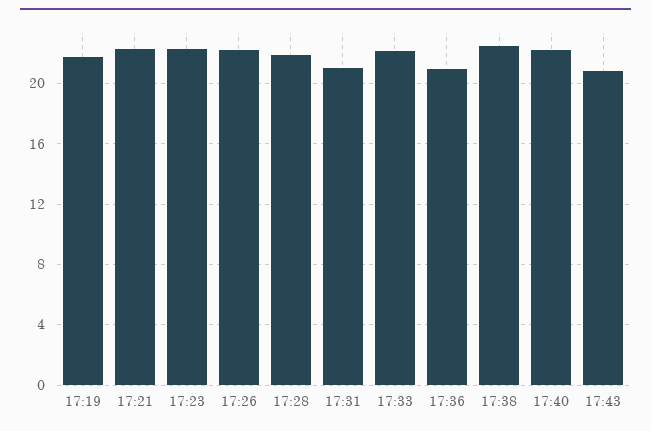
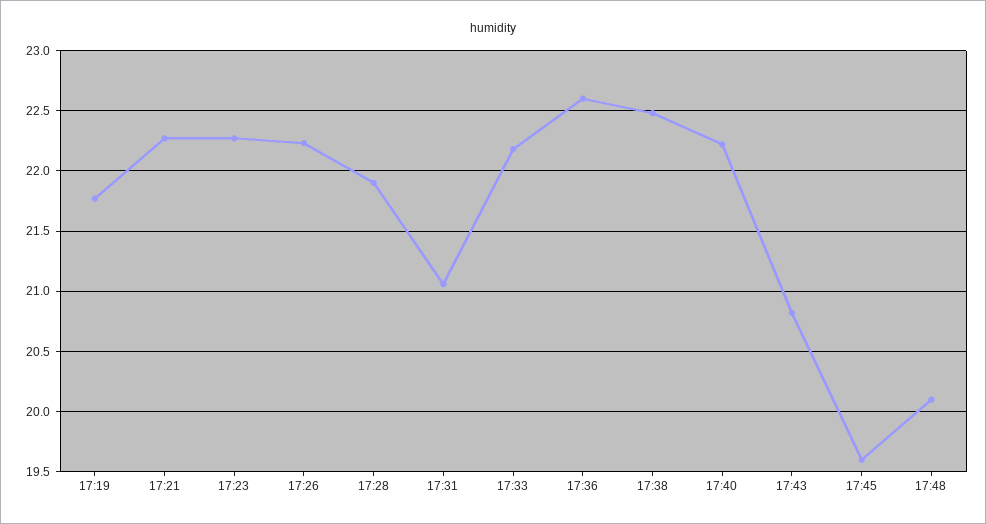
17:36: 21 -> 22.6
17:45: none -> 19.6
17:48: none -> 20.1

